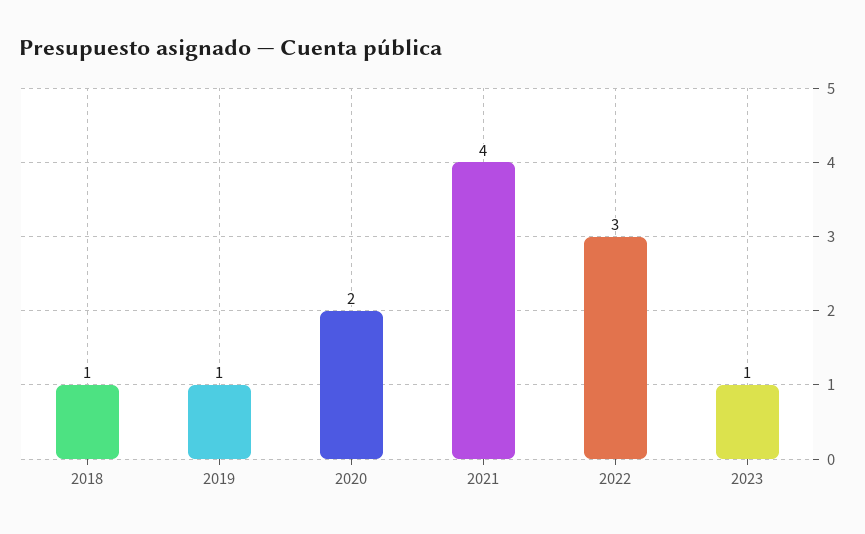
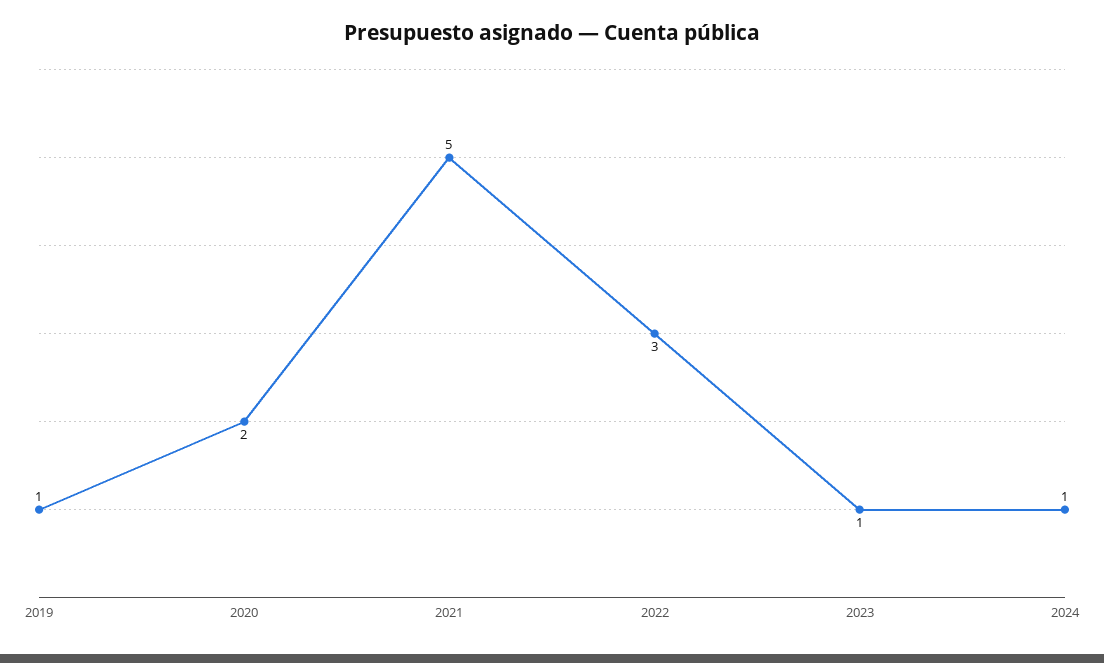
2018: 1 -> none
2021: 4 -> 5
2024: none -> 1

